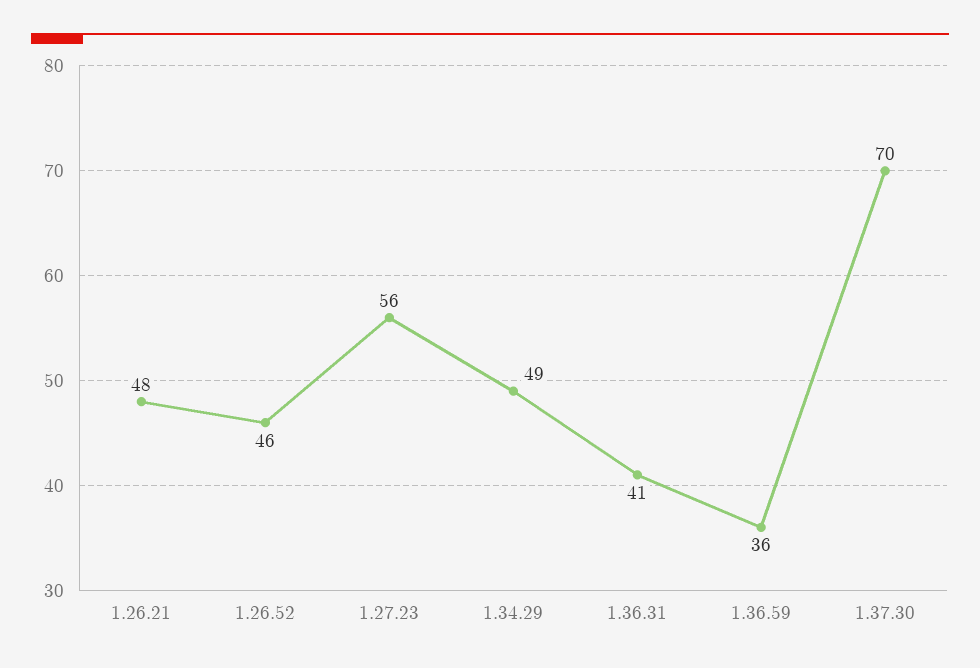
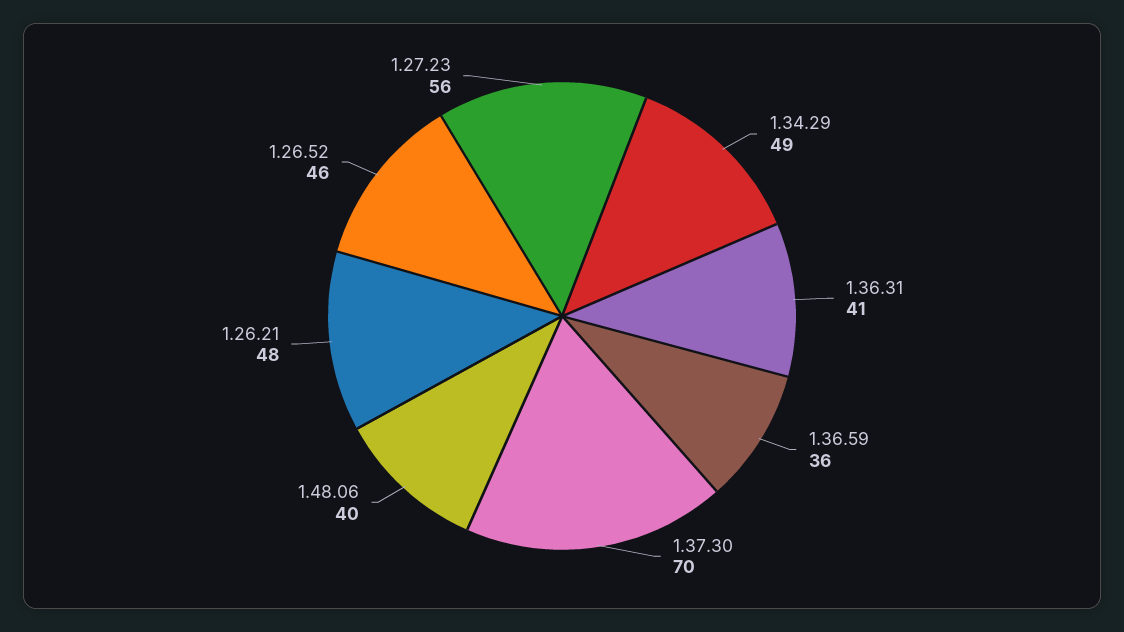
1.48.06: none -> 40

